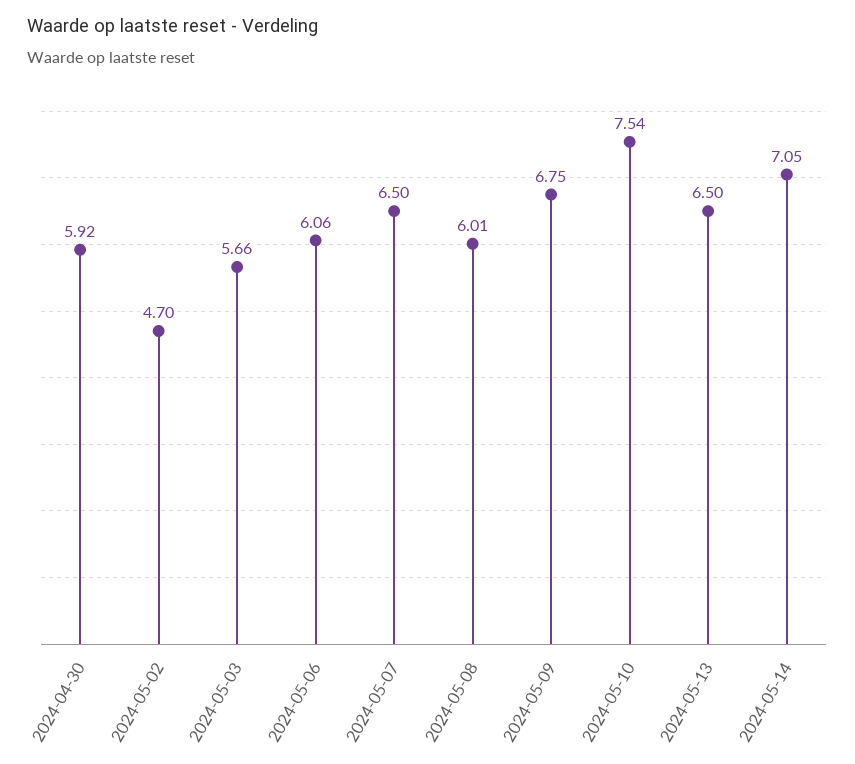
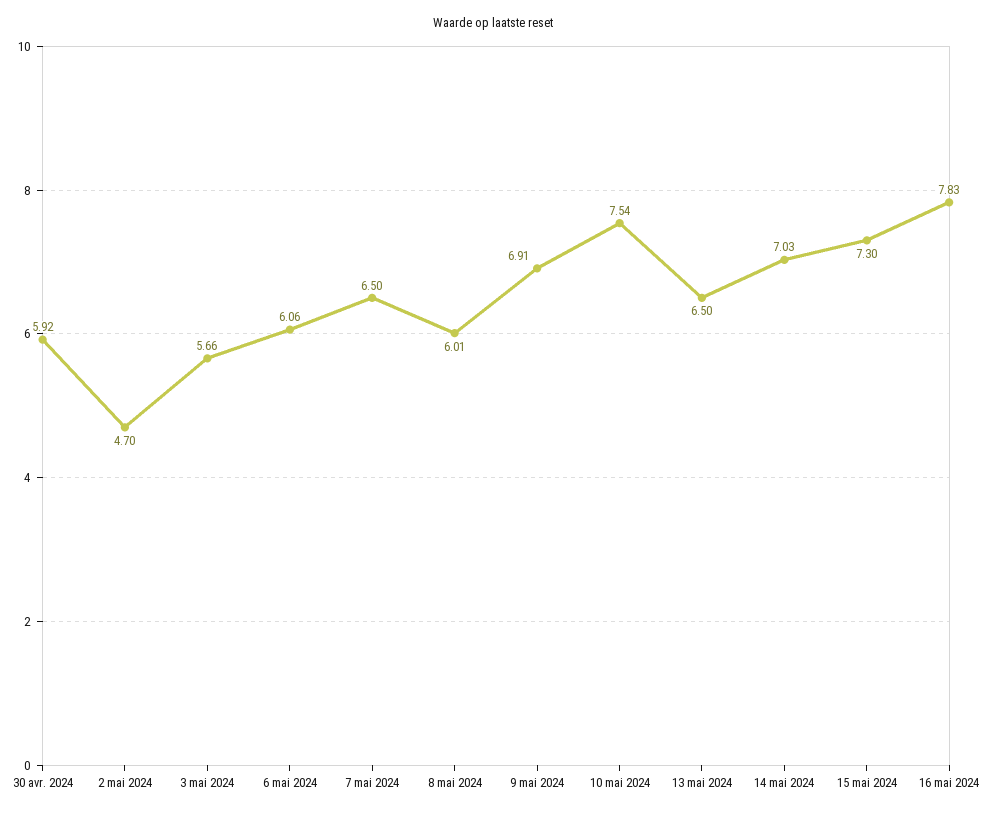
2024-05-09: 6.75 -> 6.91
2024-05-14: 7.05 -> 7.03
15 mai 2024: none -> 7.3
16 mai 2024: none -> 7.83

